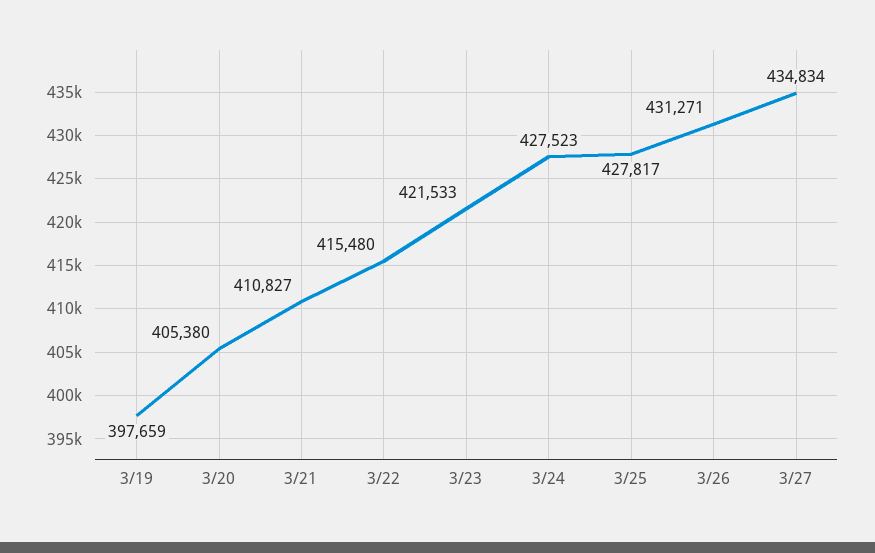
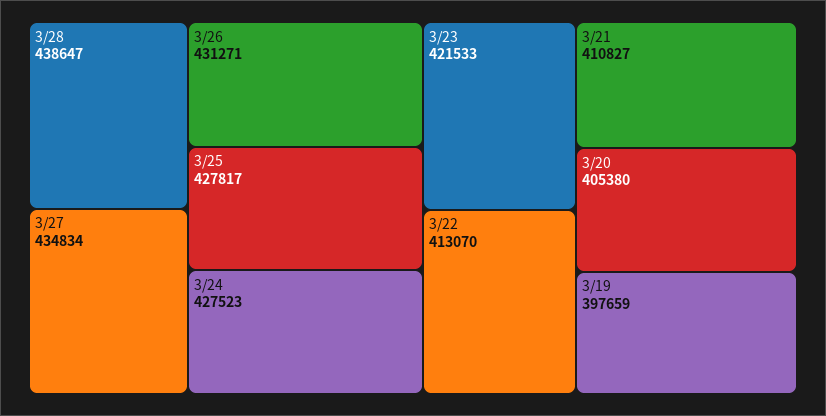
3/22: 415480 -> 413070
3/28: none -> 438647

